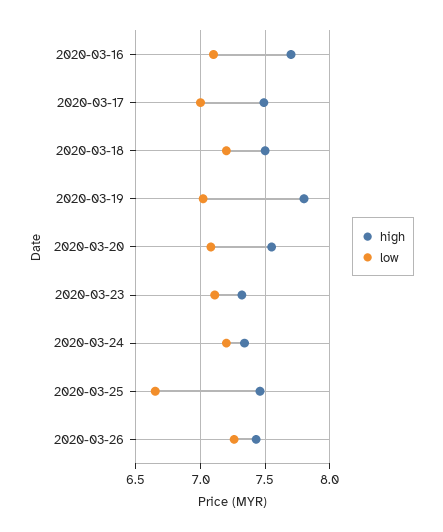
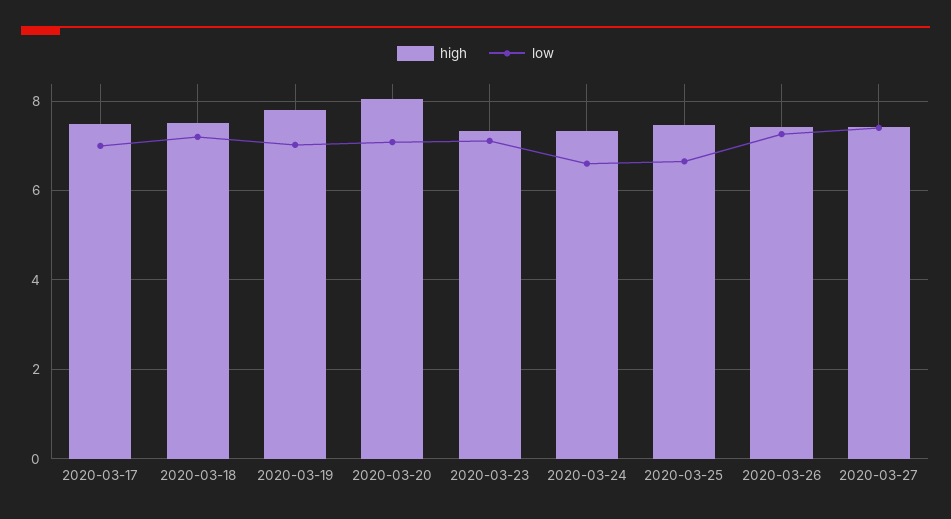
high, 2020-03-16: 7.7 -> none
low, 2020-03-16: 7.1 -> none
high, 2020-03-20: 7.55 -> 8
low, 2020-03-24: 7.2 -> 6.6
high, 2020-03-27: none -> 7.4
low, 2020-03-27: none -> 7.4

